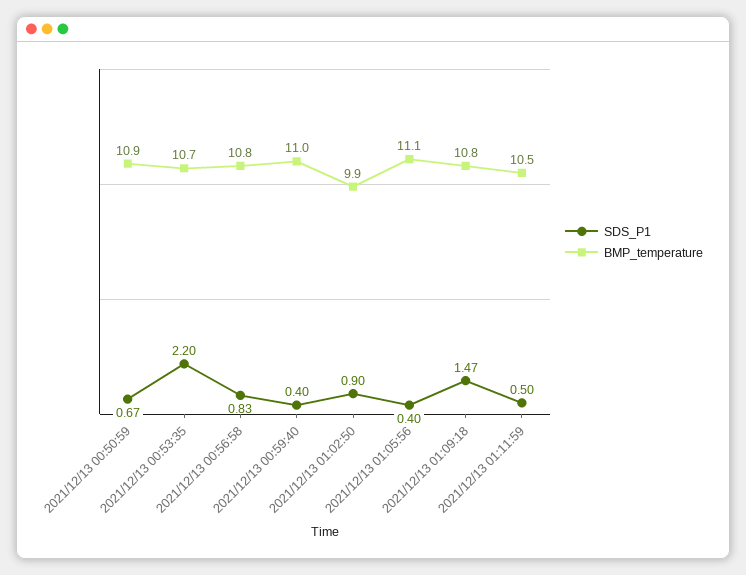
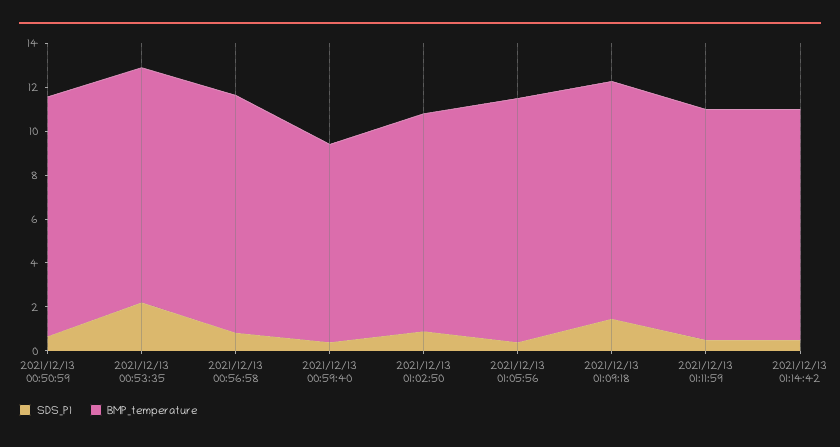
BMP_temperature, 2021/12/13 00:59:40: 11 -> 9
SDS_P1, 2021/12/13 01:14:42: none -> 0.5
BMP_temperature, 2021/12/13 01:14:42: none -> 10.5

